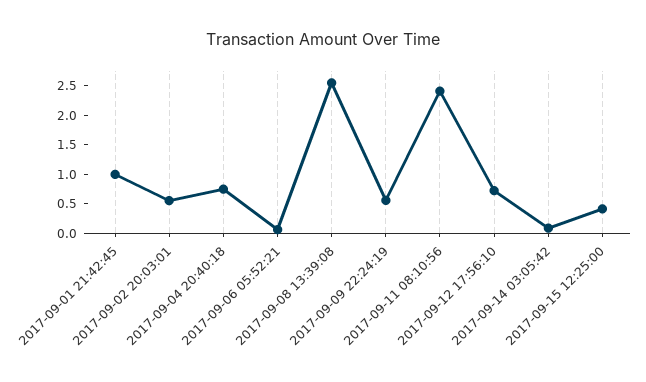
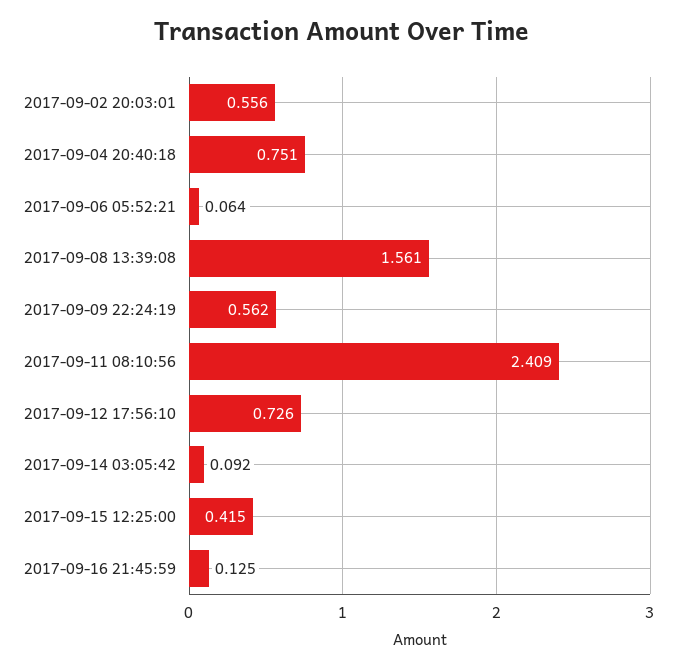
2017-09-01 21:42:45: 1 -> none
2017-09-08 13:39:08: 2.5 -> 1.561
2017-09-16 21:45:59: none -> 0.125

